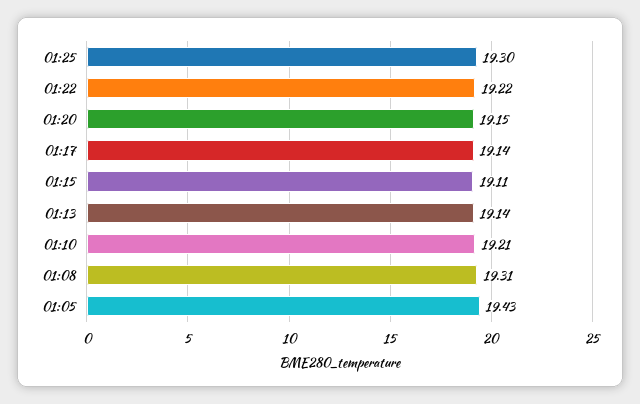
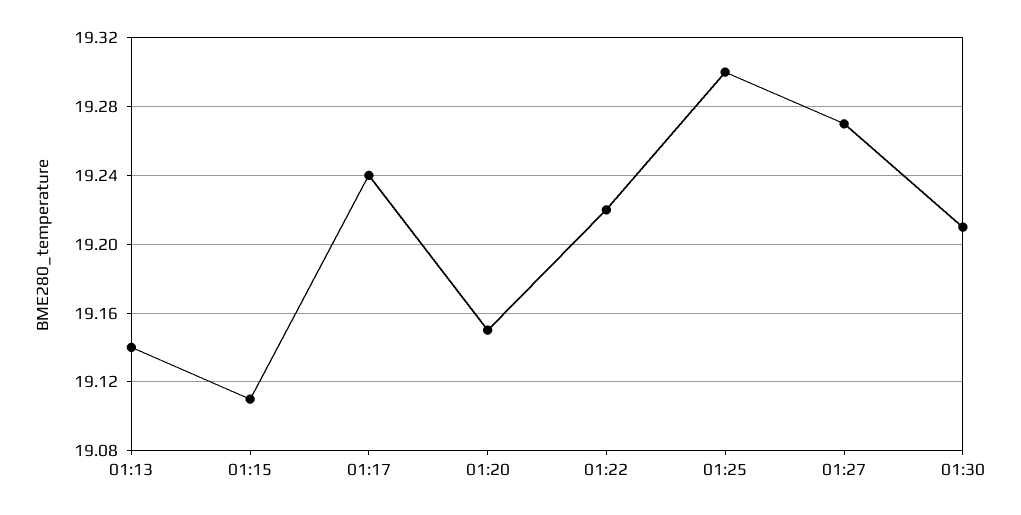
01:17: 19.14 -> 19.24
01:10: 19.21 -> none
01:08: 19.31 -> none
01:05: 19.43 -> none
01:27: none -> 19.27
01:30: none -> 19.21

